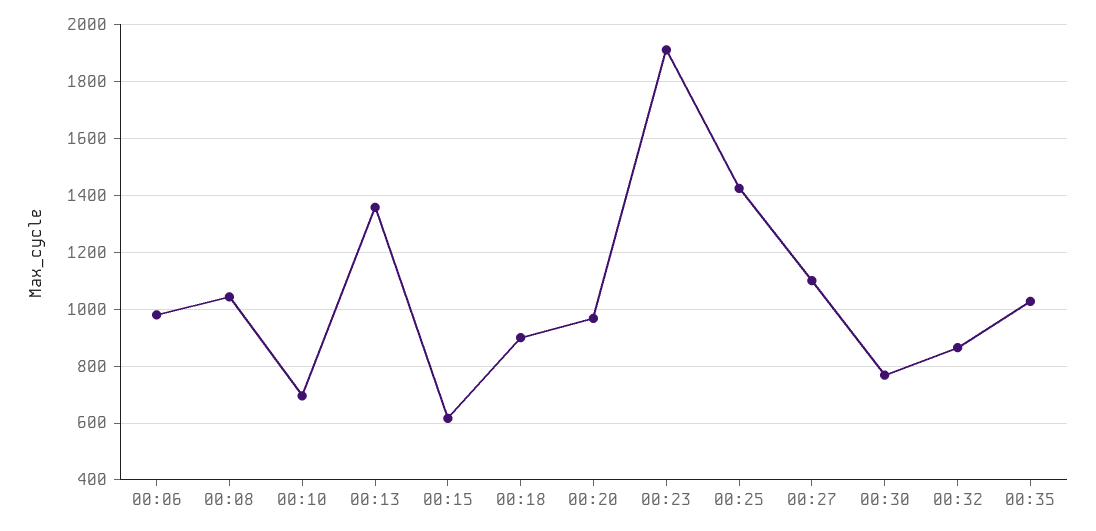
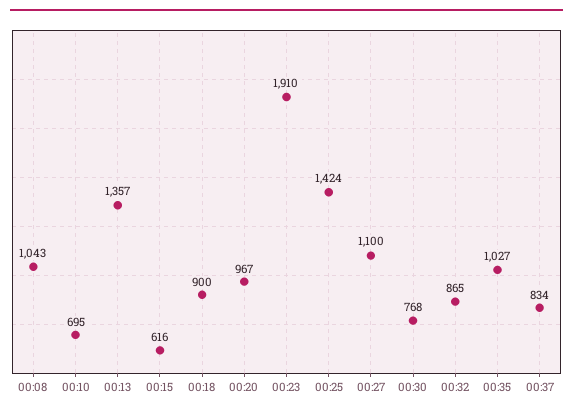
00:06: 975 -> none
00:37: none -> 834

